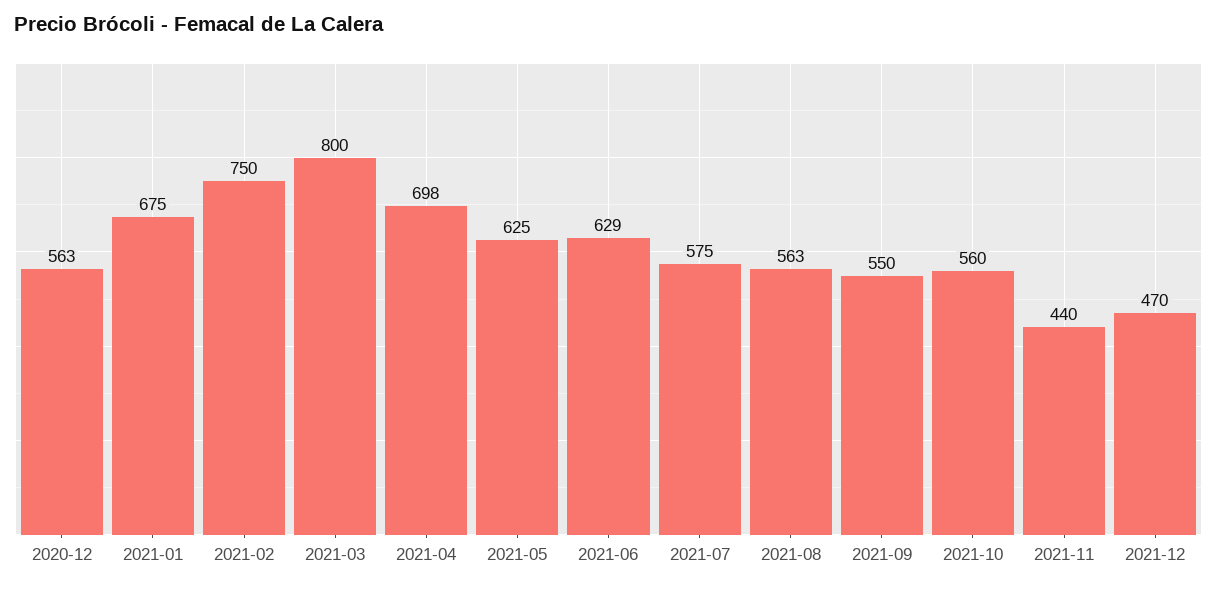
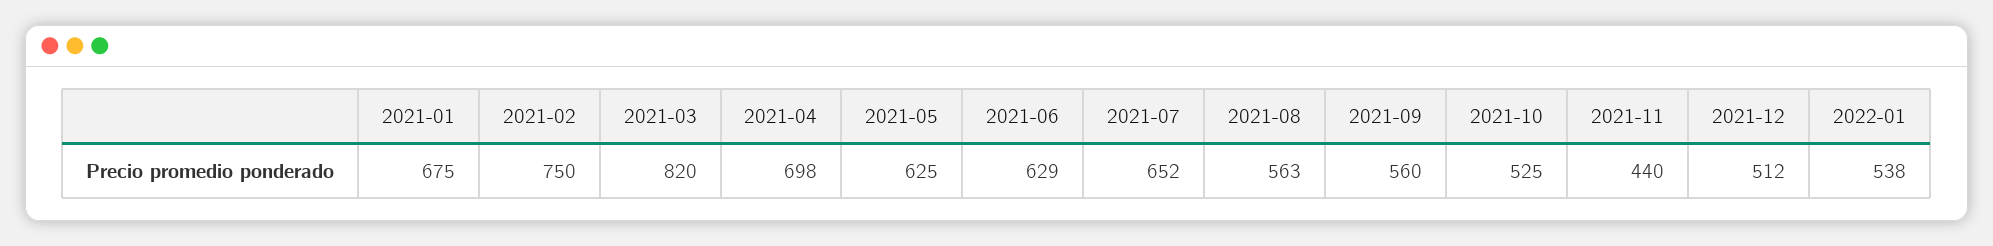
2020-12: 563 -> none
2021-03: 800 -> 820
2021-07: 575 -> 652
2021-09: 550 -> 560
2021-10: 560 -> 525
2021-12: 470 -> 512
2022-01: none -> 538

